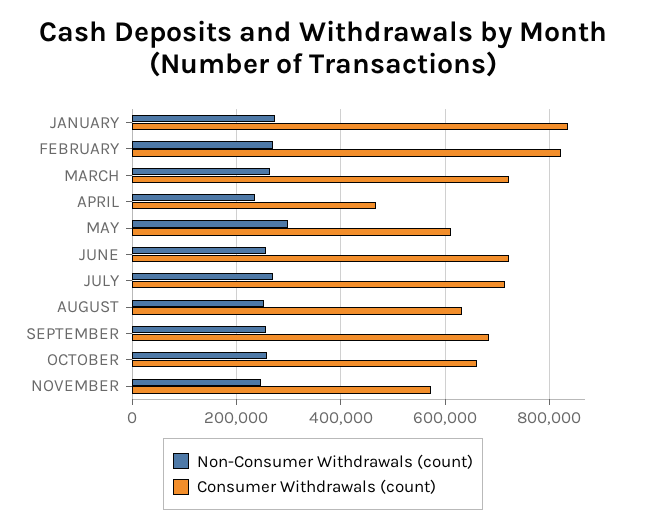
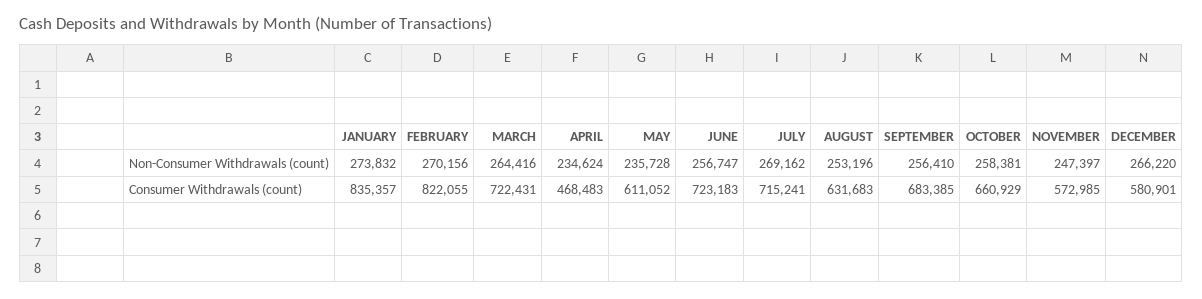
Non-Consumer Withdrawals (count), MAY: 300000 -> 235728
Non-Consumer Withdrawals (count), DECEMBER: none -> 266220
Consumer Withdrawals (count), DECEMBER: none -> 580901

